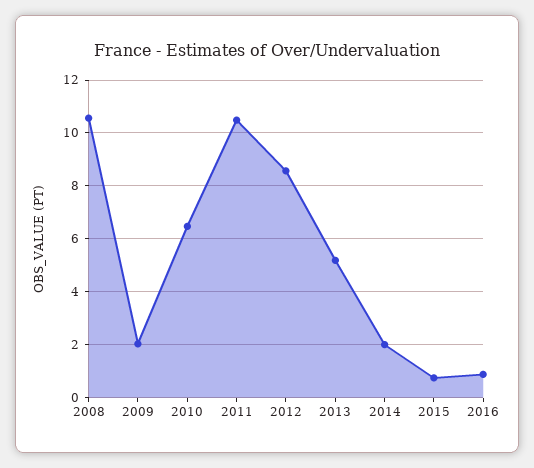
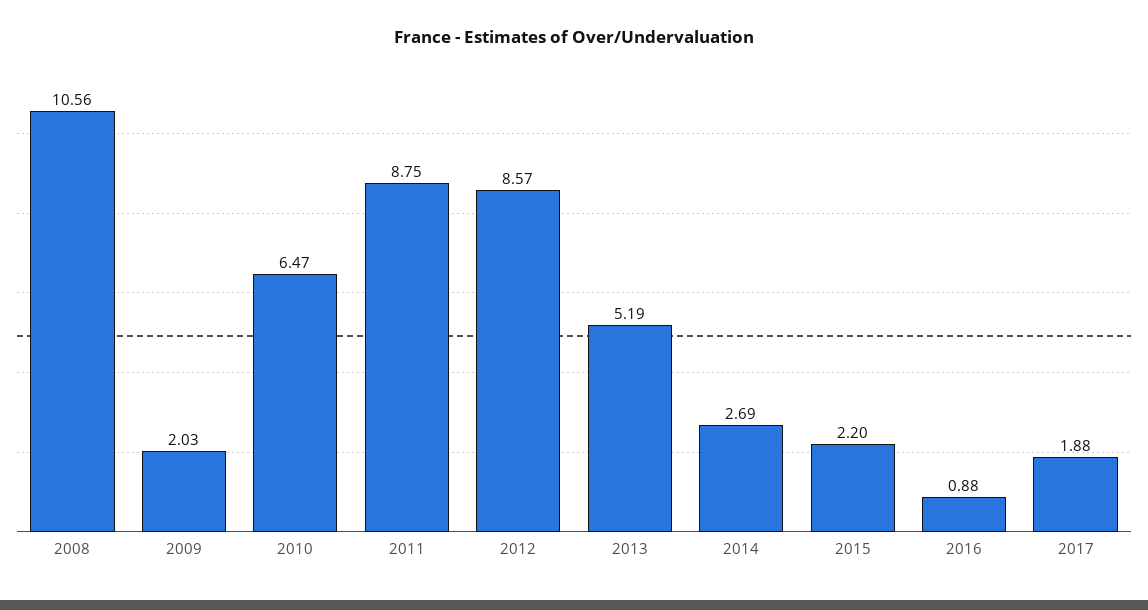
2011: 10.5 -> 8.75
2014: 2 -> 2.69
2015: 0.75 -> 2.2
2017: none -> 1.88

